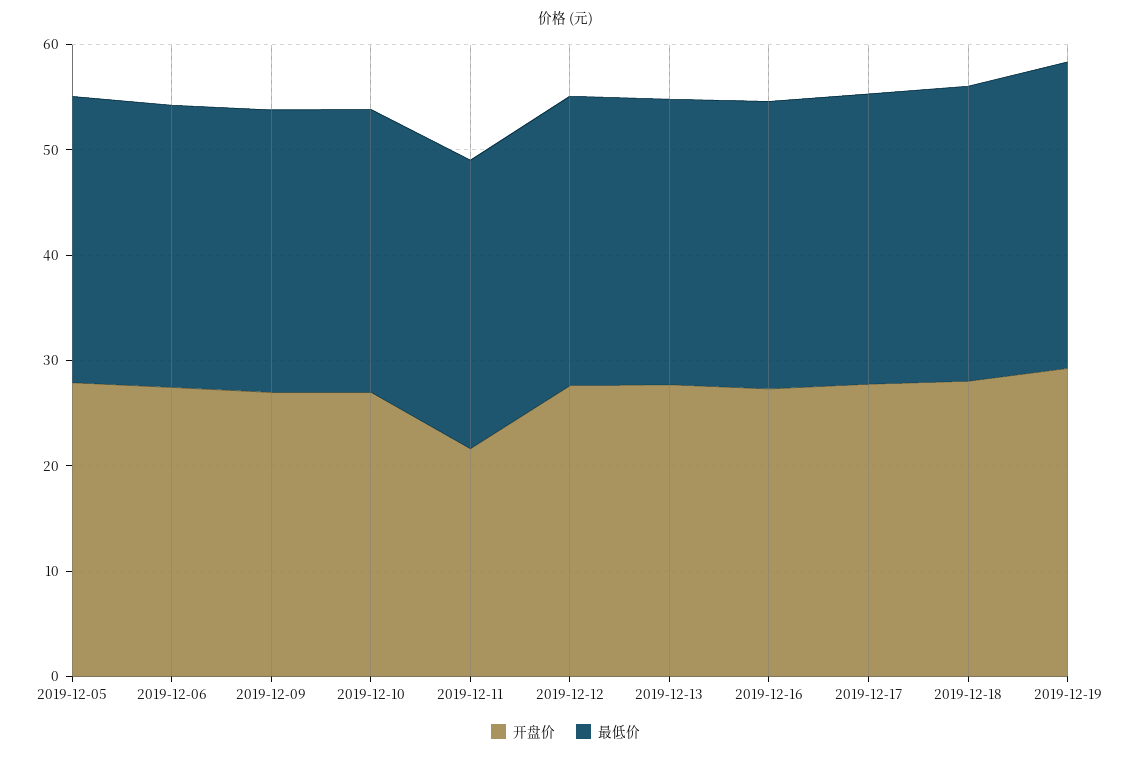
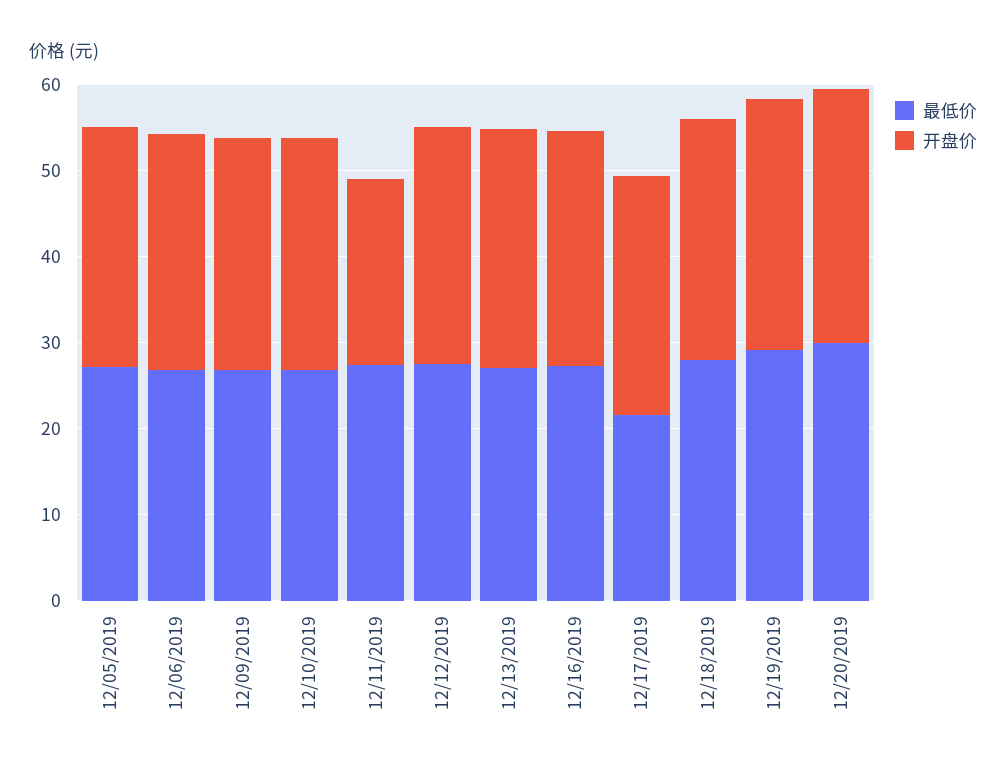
最低价, 2019-12-17: 28 -> 22
最低价, 12/20/2019: none -> 30
开盘价, 12/20/2019: none -> 30

